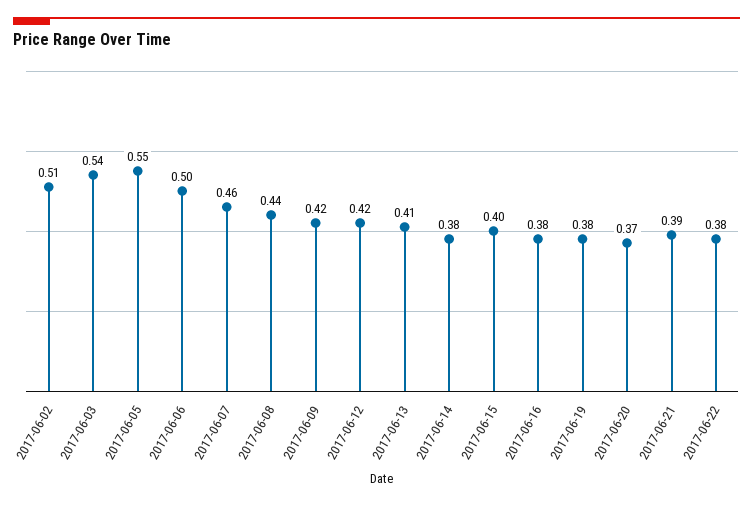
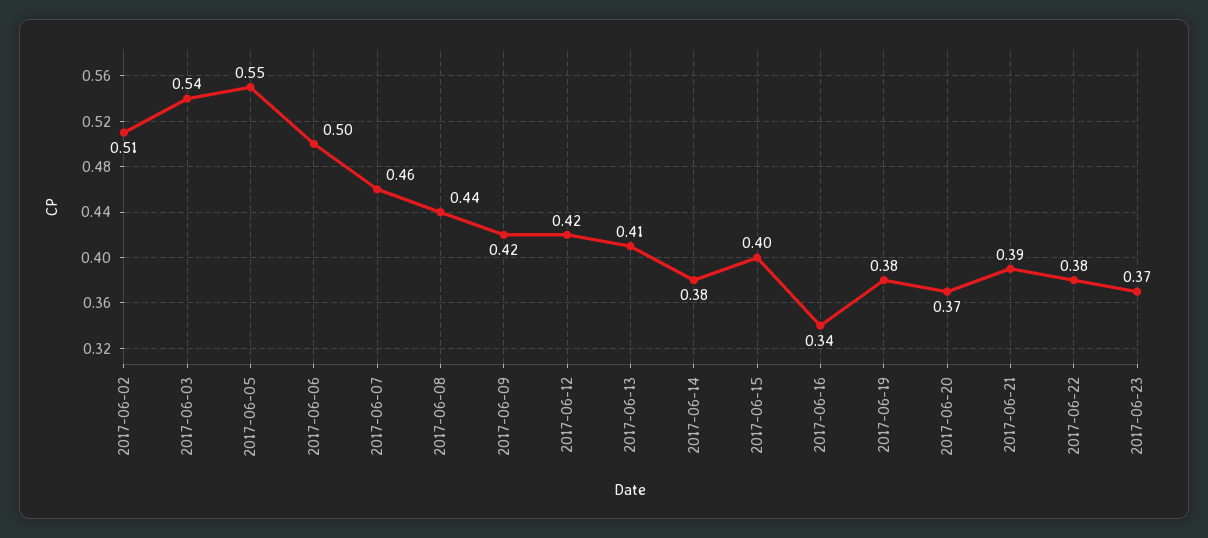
2017-06-16: 0.38 -> 0.34
2017-06-23: none -> 0.37

